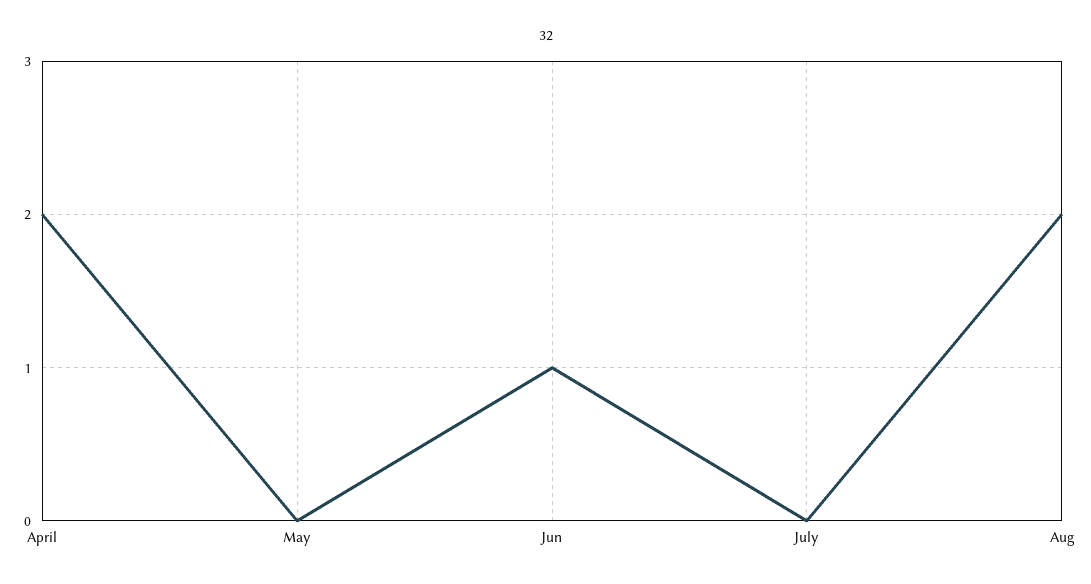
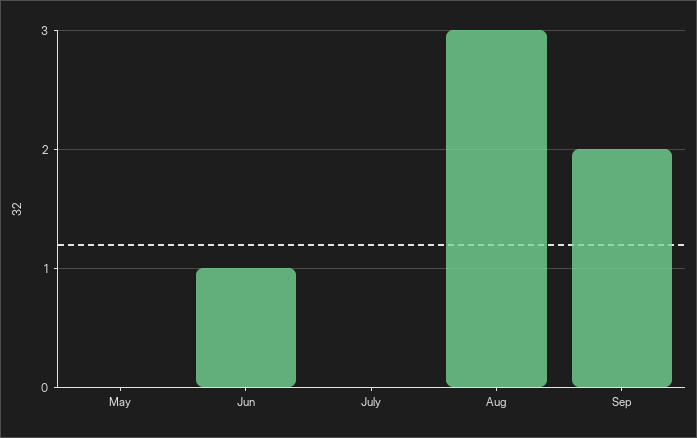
April: 2 -> none
Aug: 2 -> 3
Sep: none -> 2

